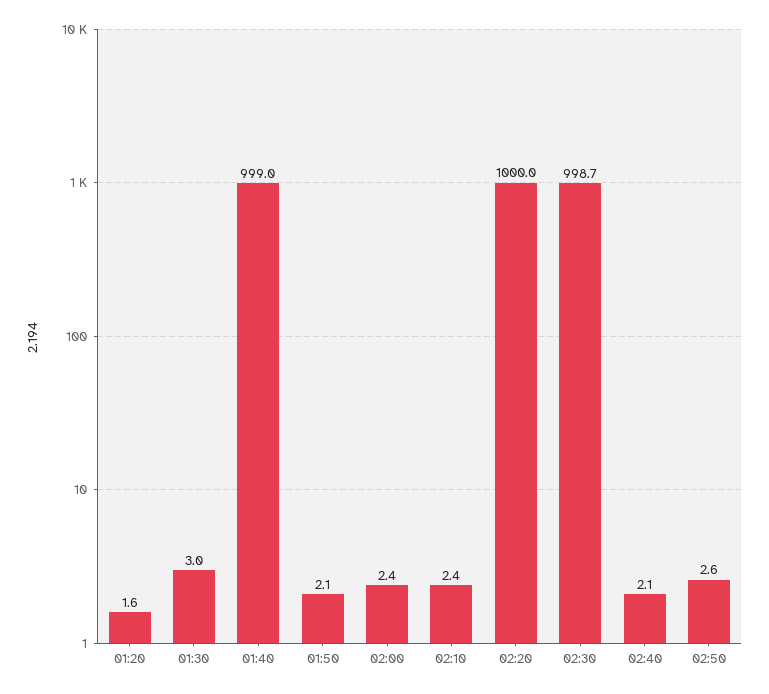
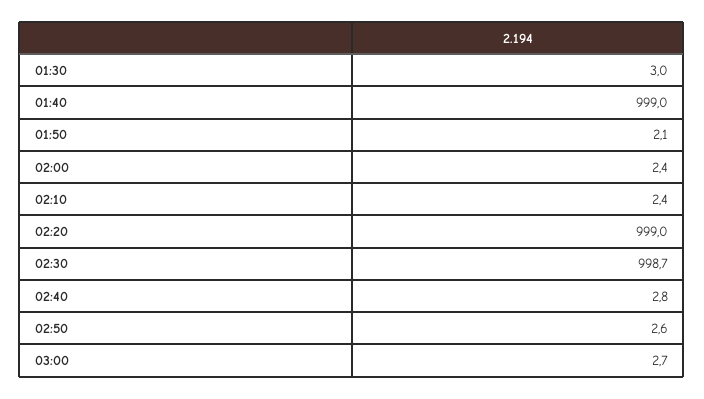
01:20: 1.6 -> none
02:20: 1000 -> 999
02:40: 2.1 -> 2.8
03:00: none -> 2.7

